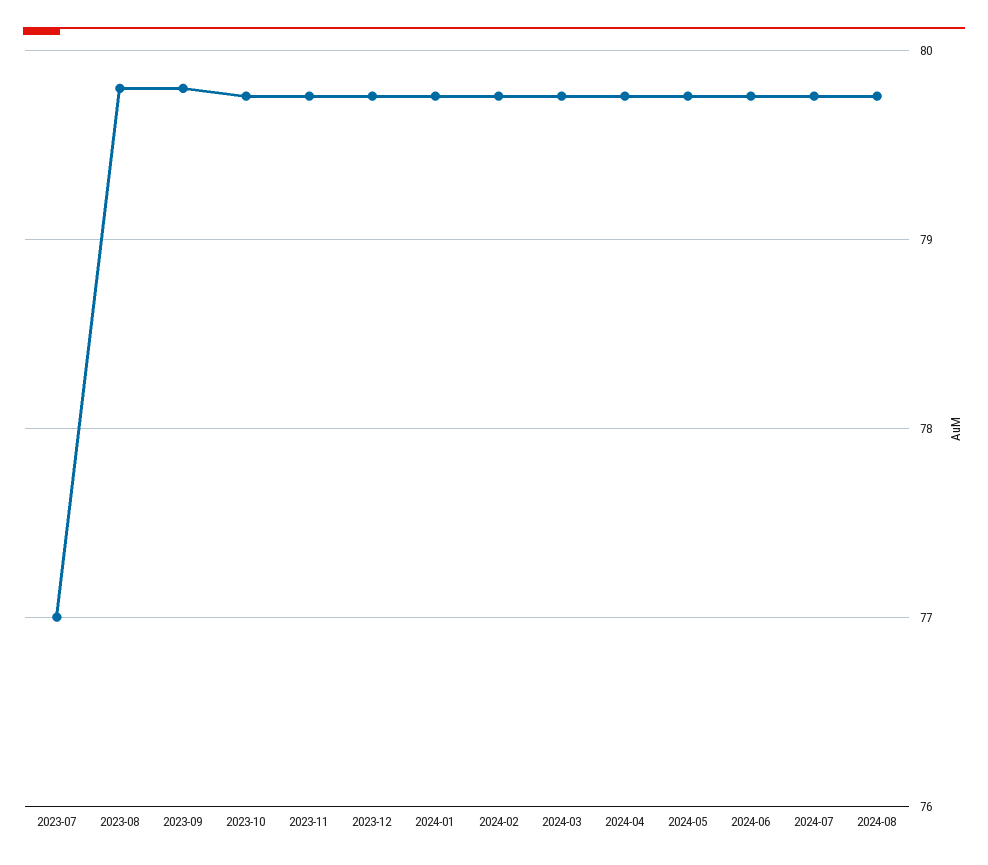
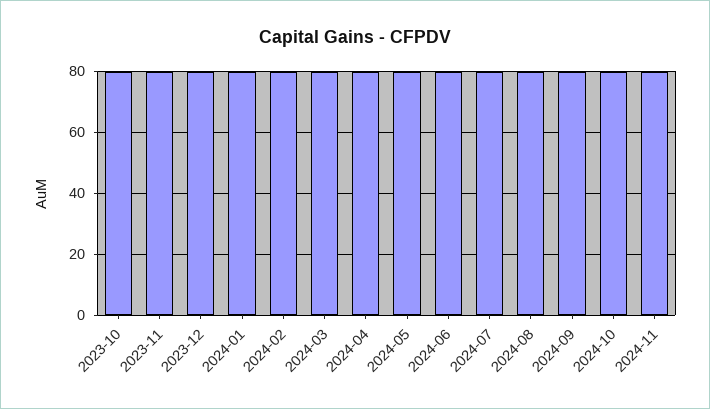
2023-07: 77 -> none
2023-08: 79.8 -> none
2023-09: 79.8 -> none
2024-09: none -> 80
2024-10: none -> 80
2024-11: none -> 80

